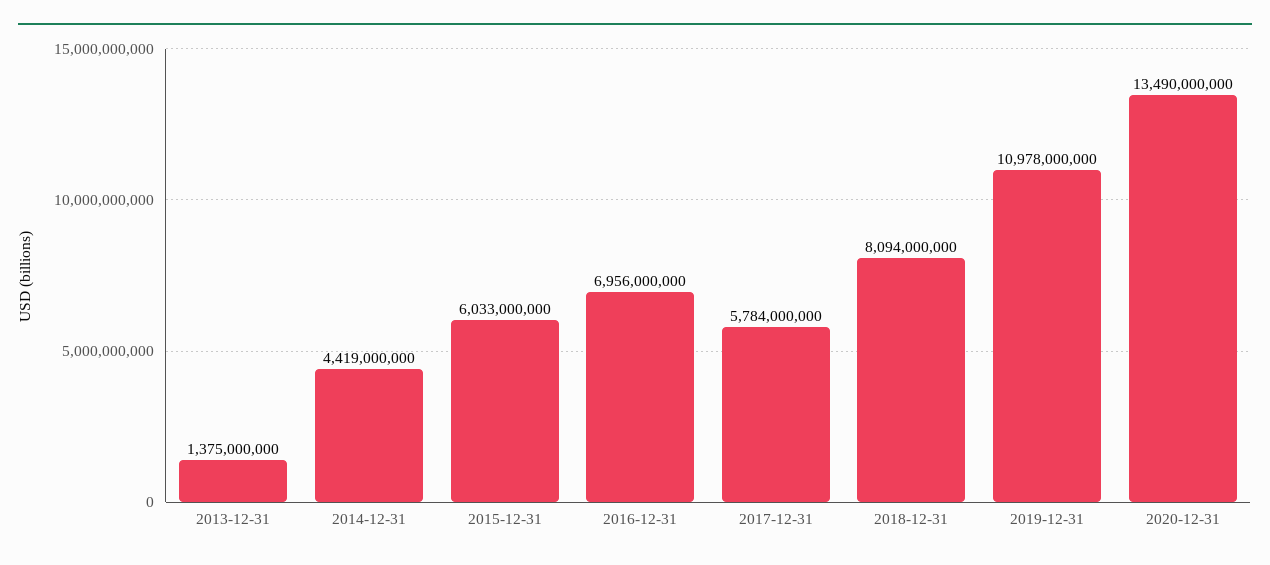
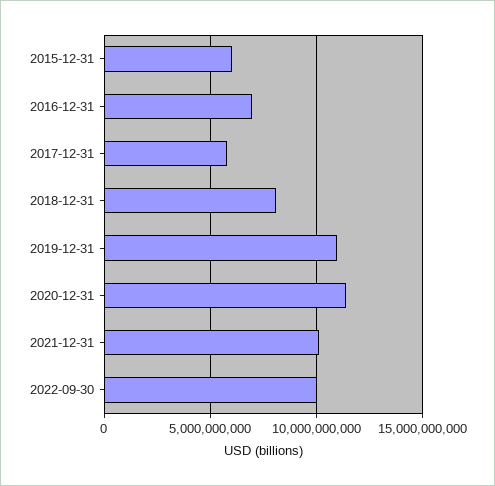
2013-12-31: 1375000000 -> none
2014-12-31: 4419000000 -> none
2020-12-31: 13490000000 -> 11500000000
2021-12-31: none -> 10000000000
2022-09-30: none -> 10000000000

